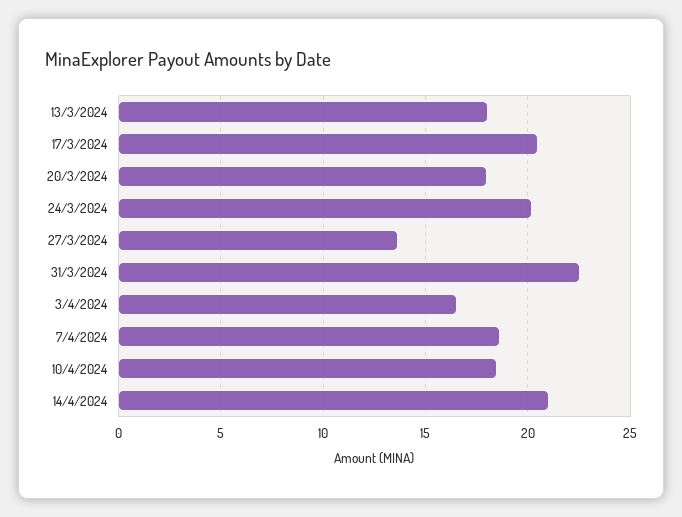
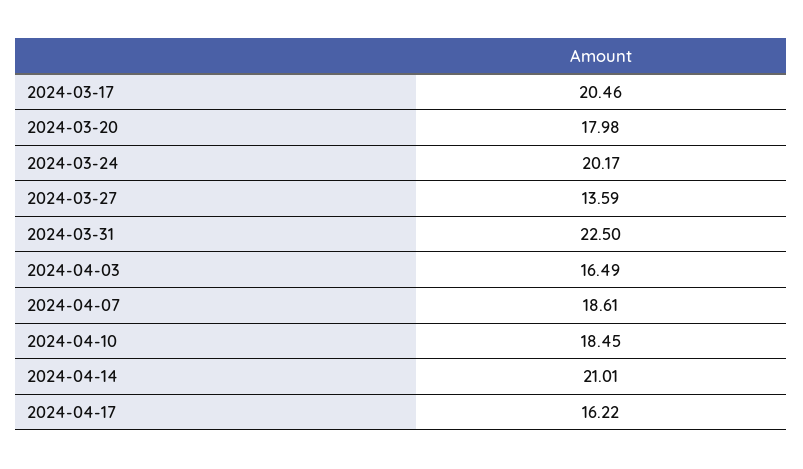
13/3/2024: 18 -> none
2024-04-17: none -> 16.22

